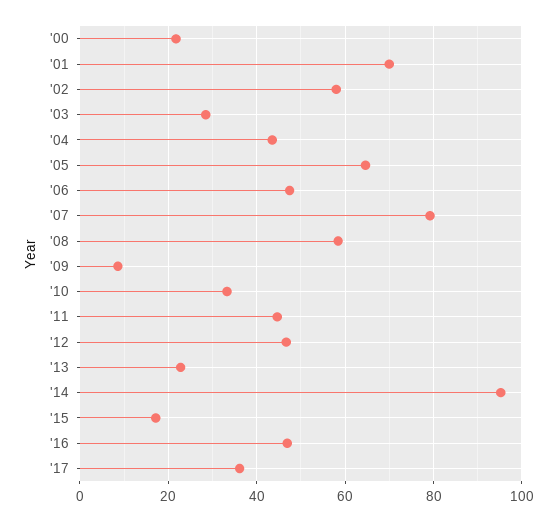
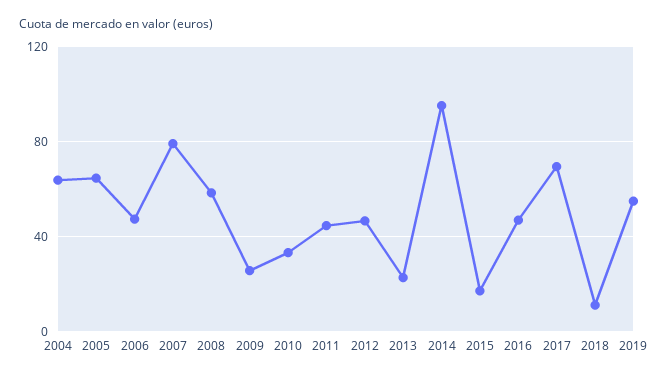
'00: 22 -> none
'01: 70 -> none
'02: 58 -> none
'03: 28 -> none
'04: 44 -> 65
'09: 8 -> 25
'17: 36 -> 70
2018: none -> 10
2019: none -> 55

